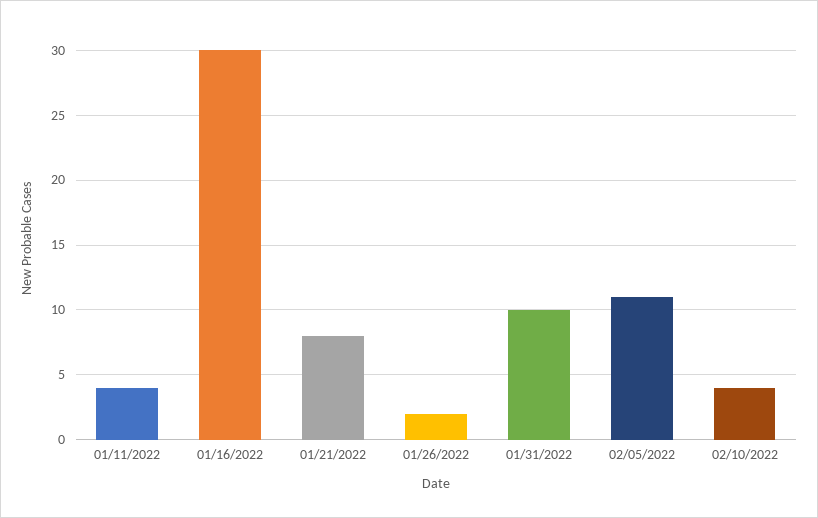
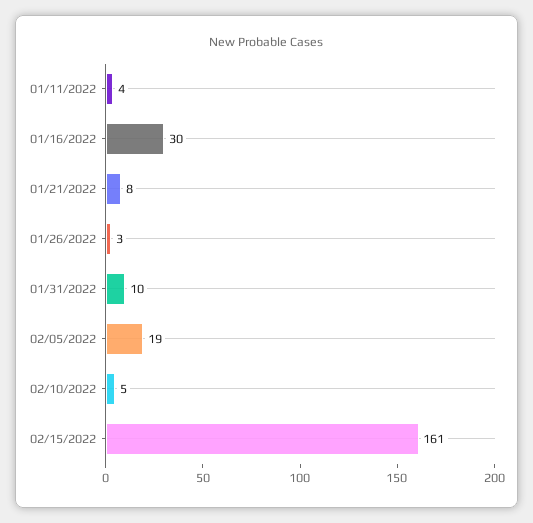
01/26/2022: 2 -> 3
02/05/2022: 11 -> 19
02/10/2022: 4 -> 5
02/15/2022: none -> 161

